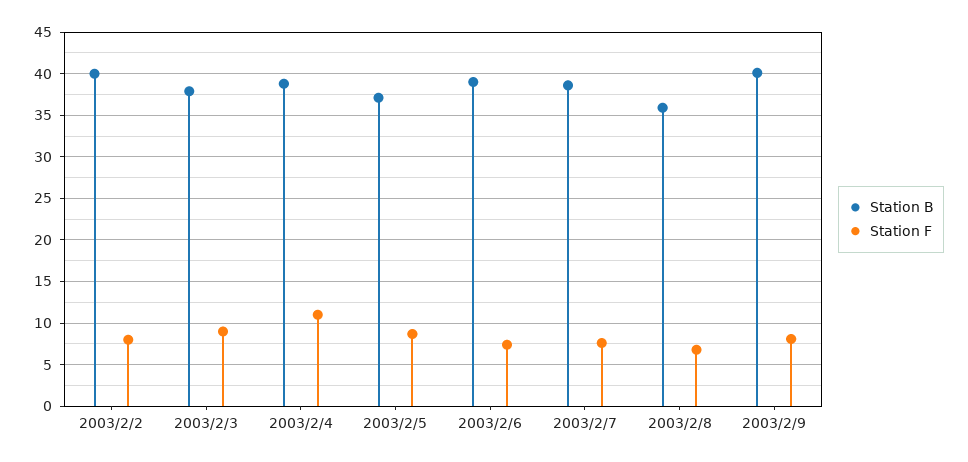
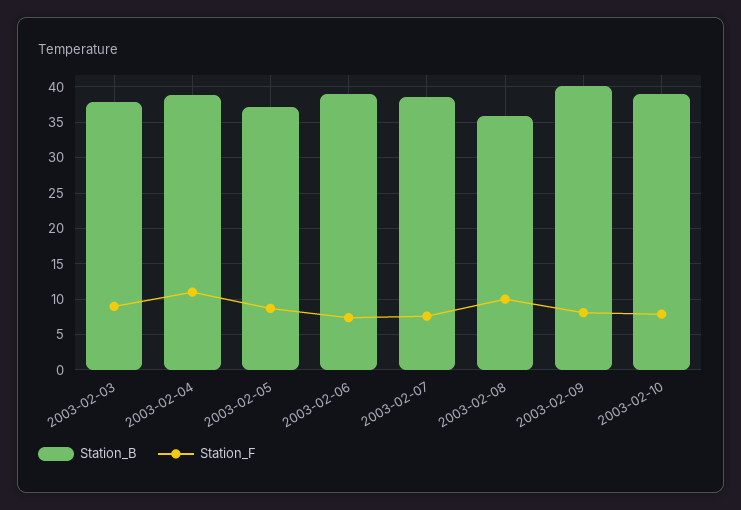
Station B, 2003/2/2: 40 -> none
Station F, 2003/2/2: 8 -> none
Station F, 2003/2/8: 7 -> 10
Station B, 2003-02-10: none -> 39
Station F, 2003-02-10: none -> 8

